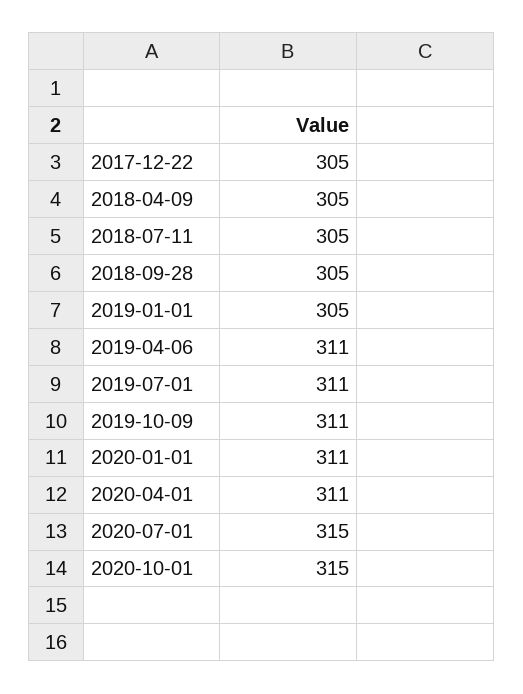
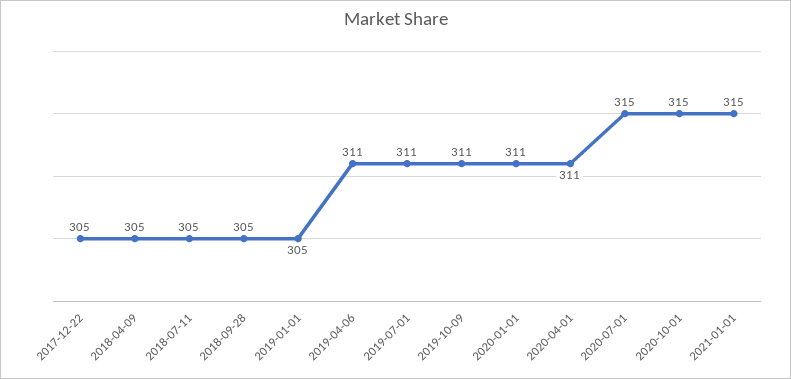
2021-01-01: none -> 315

